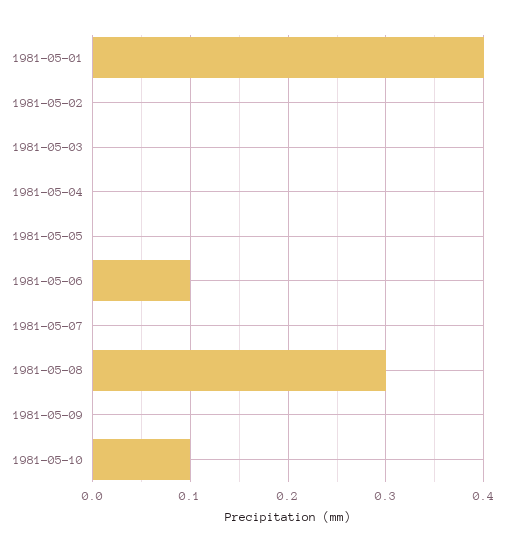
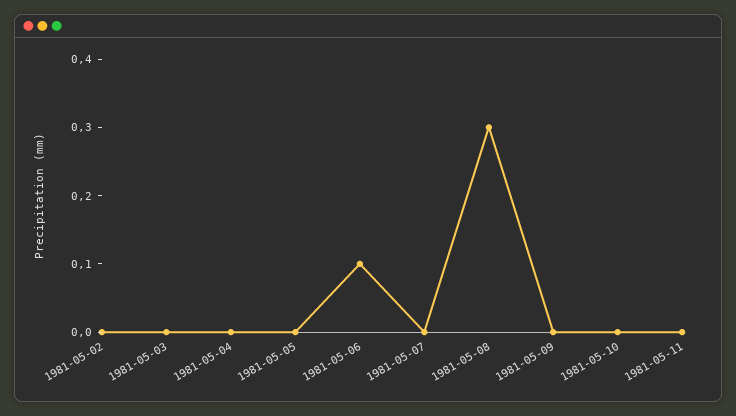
1981-05-01: 0.4 -> none
1981-05-10: 0.1 -> 0
1981-05-11: none -> 0

